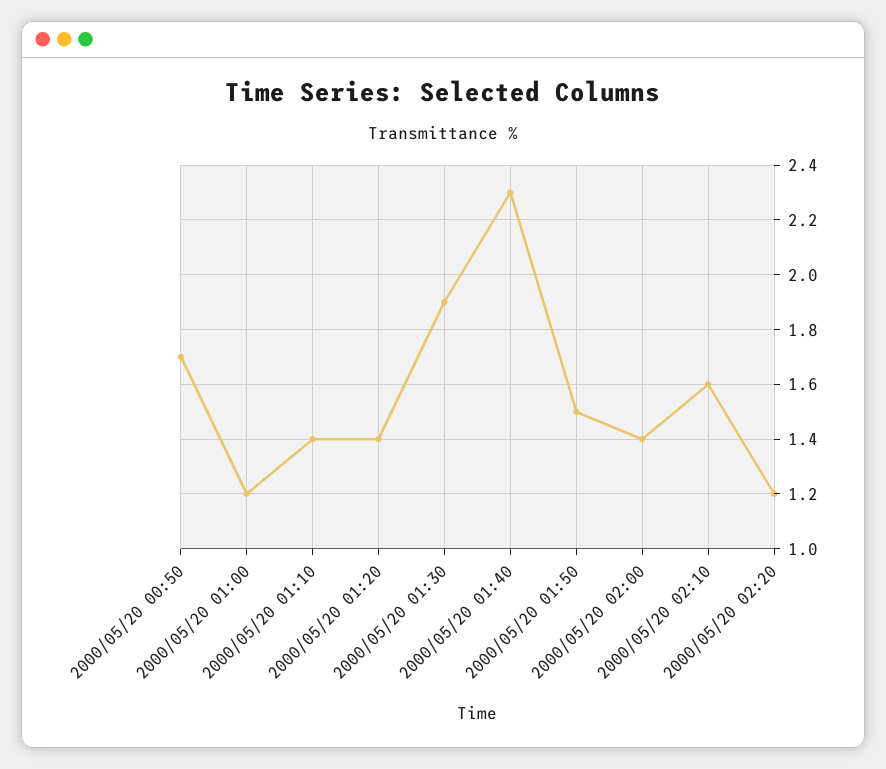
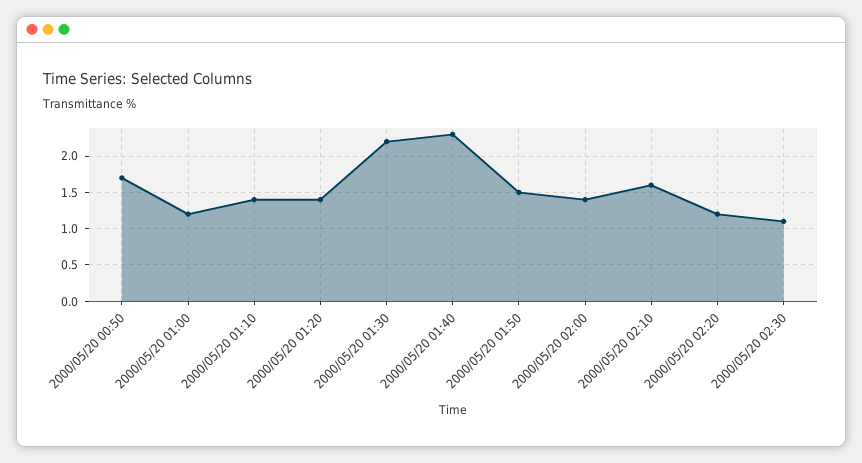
2000/05/20 01:30: 1.9 -> 2.2
2000/05/20 02:30: none -> 1.1

